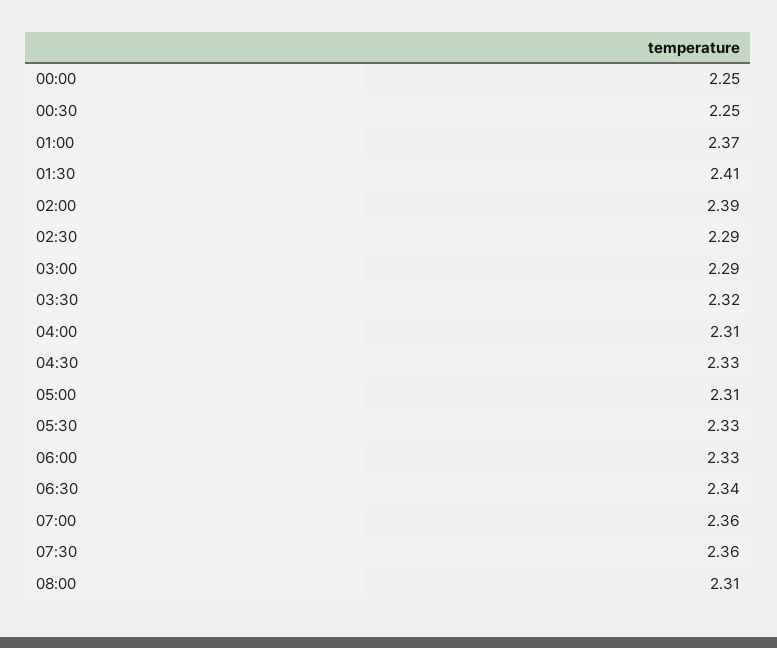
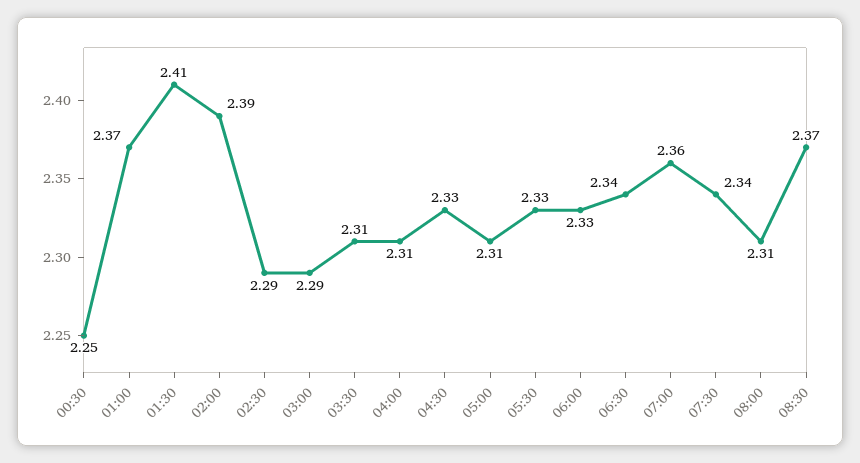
00:00: 2.25 -> none
03:30: 2.32 -> 2.31
07:30: 2.36 -> 2.34
08:30: none -> 2.37

